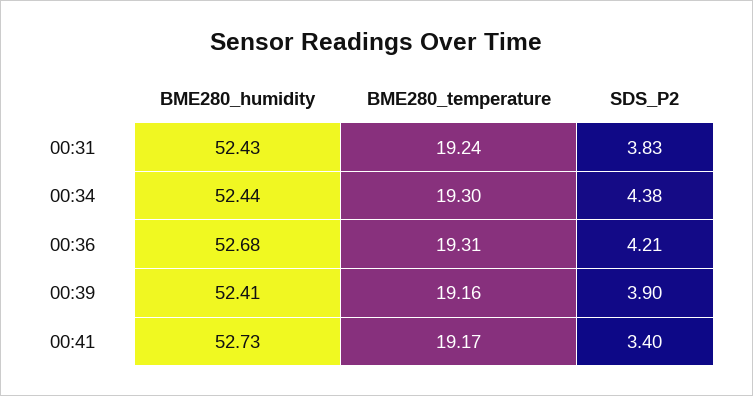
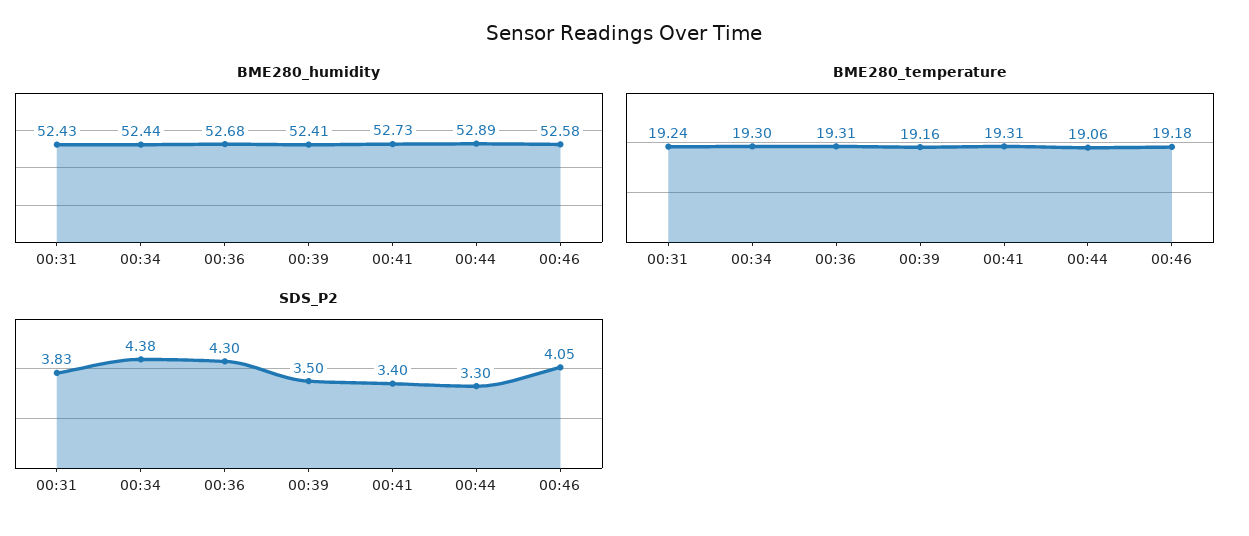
SDS_P2, 00:36: 4.21 -> 4.3
SDS_P2, 00:39: 3.9 -> 3.5
BME280_temperature, 00:41: 19.17 -> 19.31
BME280_humidity, 00:44: none -> 52.89
BME280_humidity, 00:46: none -> 52.58
BME280_temperature, 00:44: none -> 19.06
BME280_temperature, 00:46: none -> 19.18
SDS_P2, 00:44: none -> 3.3
SDS_P2, 00:46: none -> 4.05

